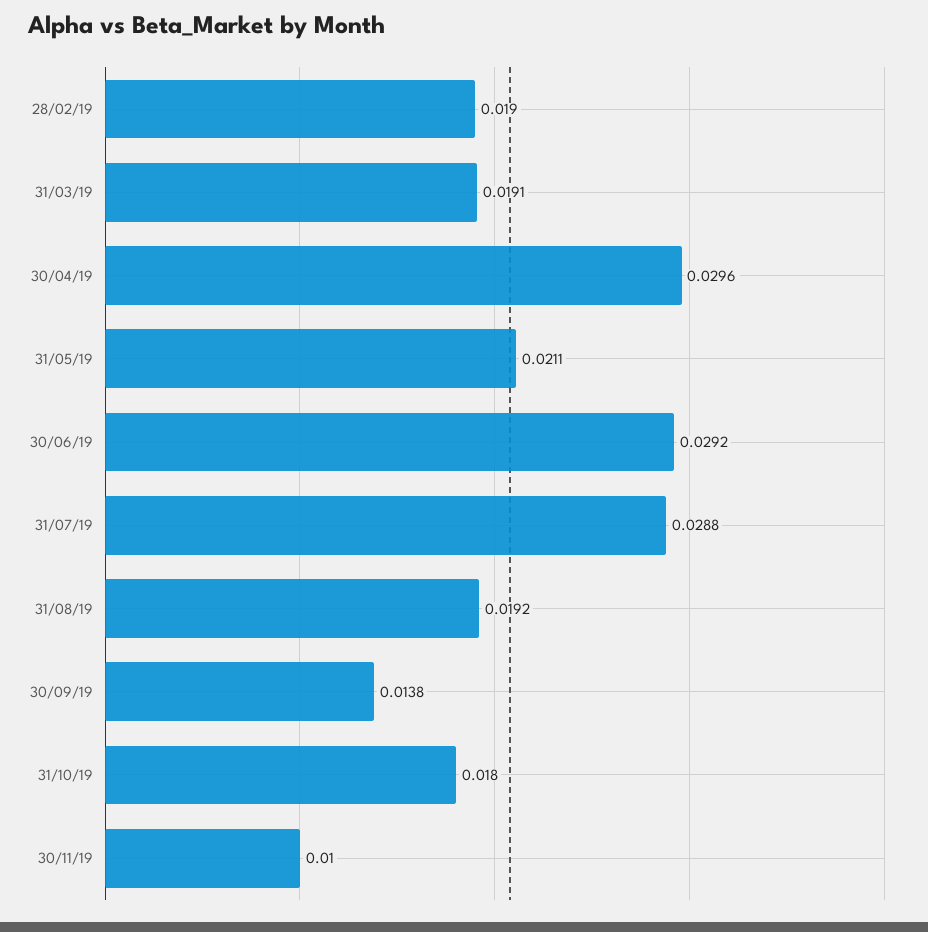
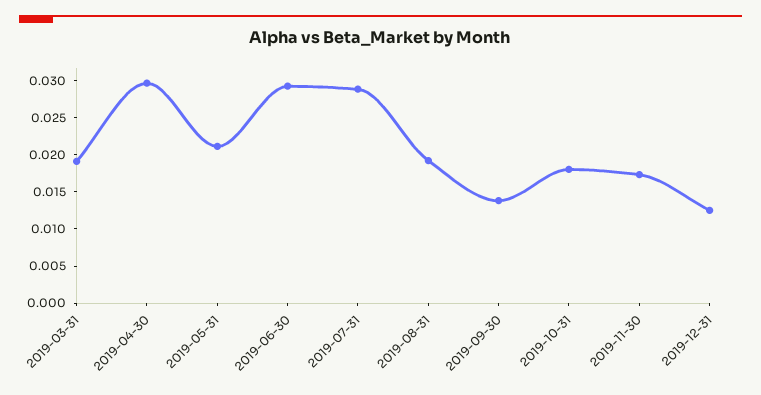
28/02/19: 0.019 -> none
30/11/19: 0.01 -> 0.0175
2019-12-31: none -> 0.0125

